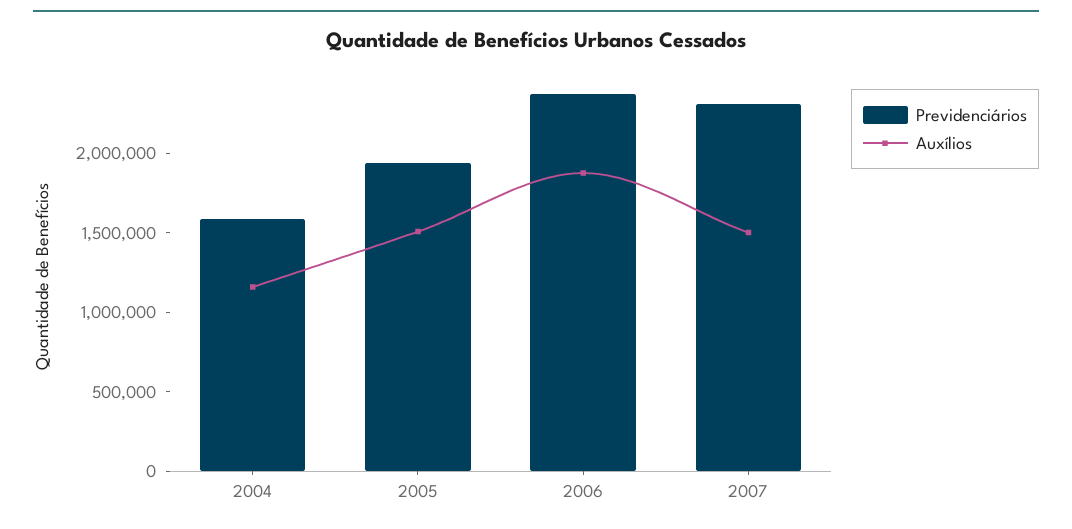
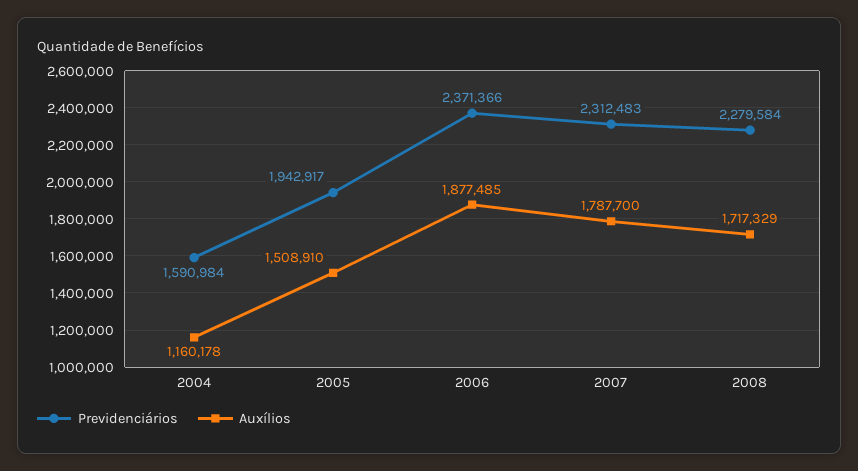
Auxílios, 2007: 1500000 -> 1787700
Previdenciários, 2008: none -> 2279584
Auxílios, 2008: none -> 1717329

